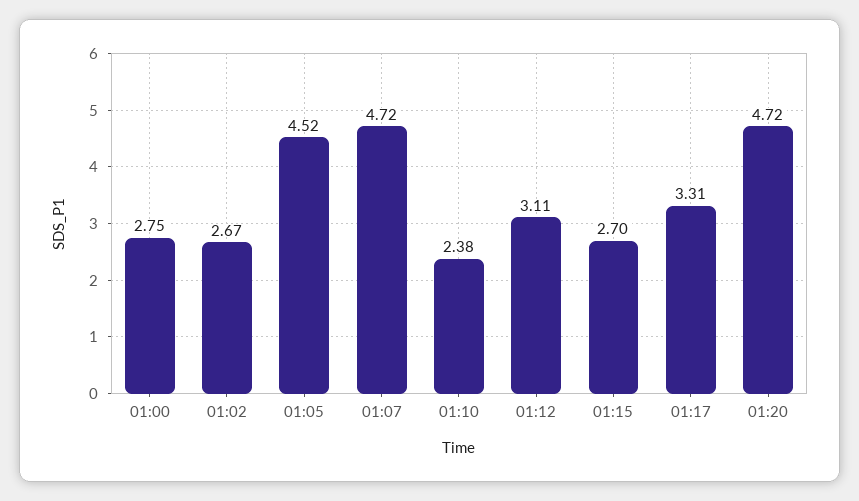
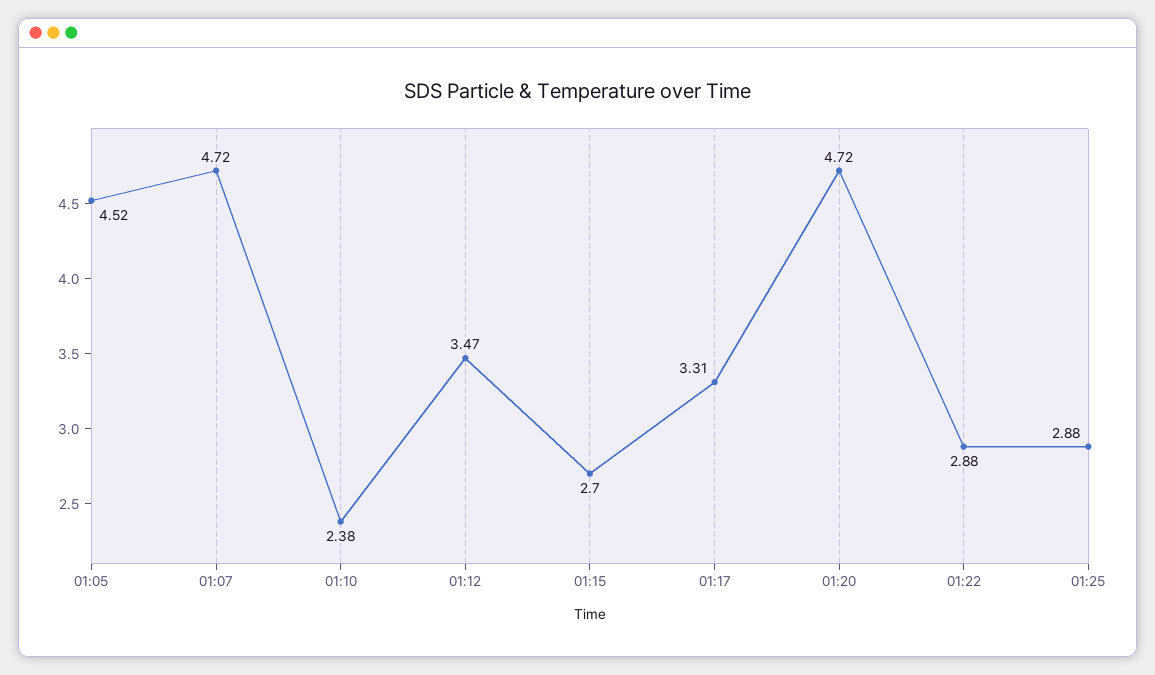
01:00: 2.75 -> none
01:02: 2.67 -> none
01:12: 3.11 -> 3.47
01:22: none -> 2.88
01:25: none -> 2.88

